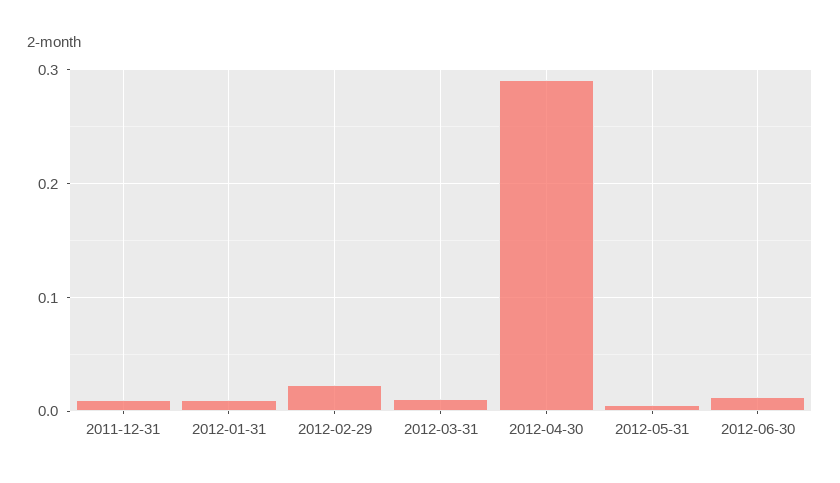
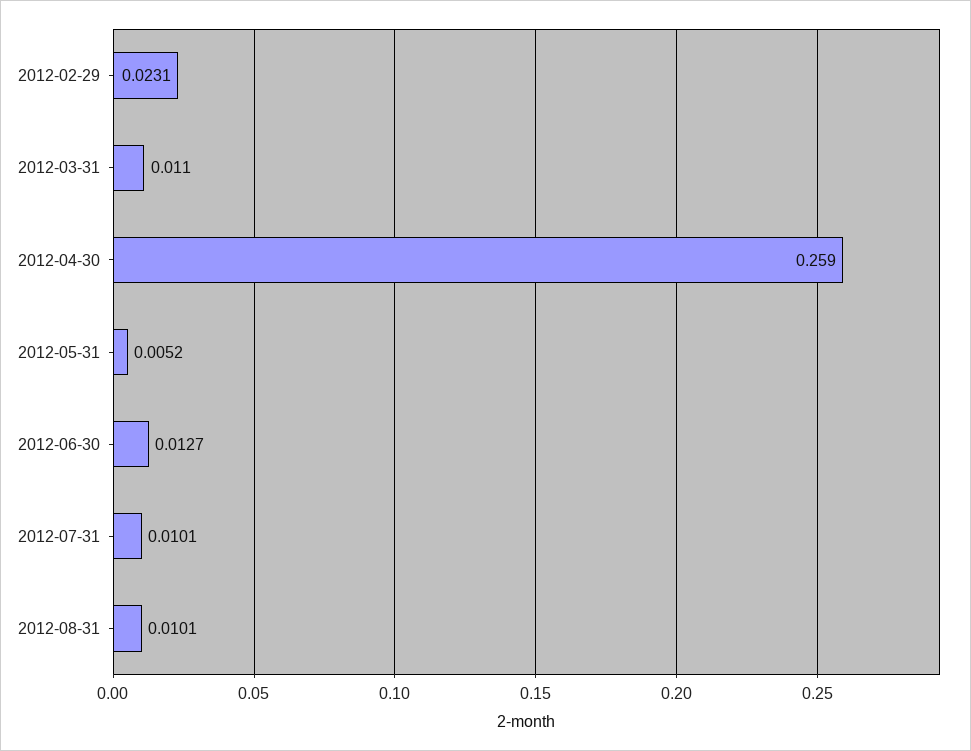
2011-12-31: 0.01 -> none
2012-01-31: 0.01 -> none
2012-04-30: 0.29 -> 0.259
2012-07-31: none -> 0.0101
2012-08-31: none -> 0.0101

